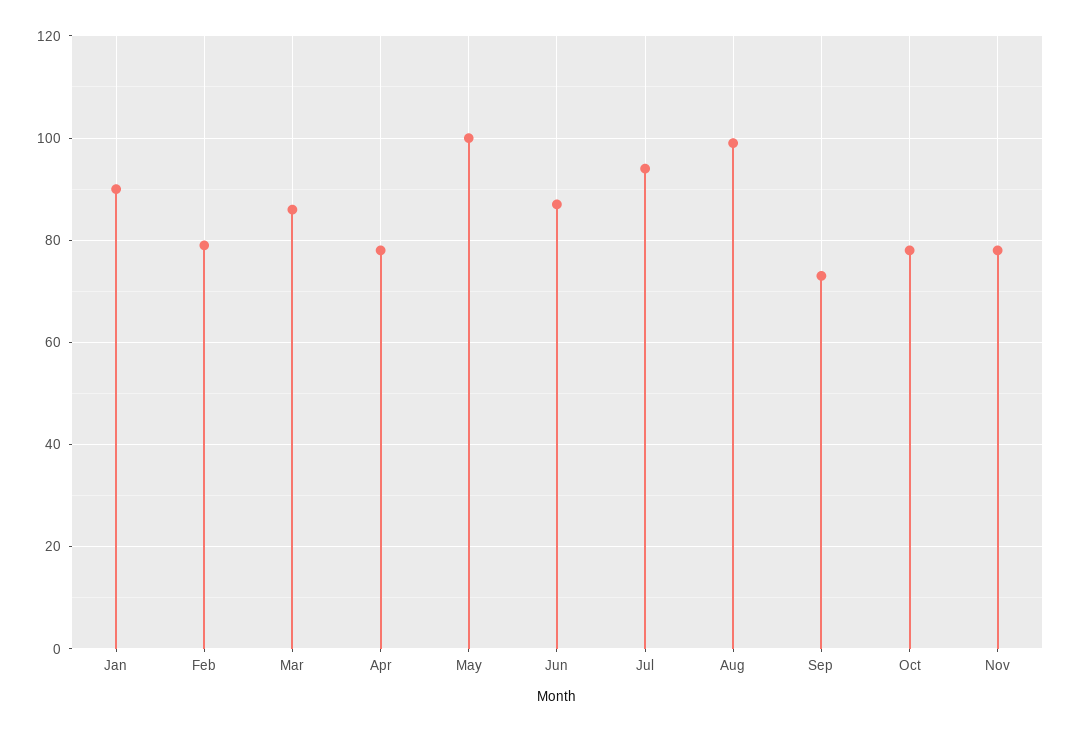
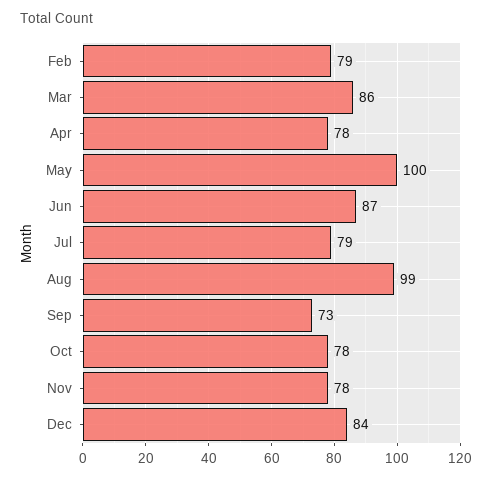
Jan: 90 -> none
Jul: 95 -> 79
Dec: none -> 84

